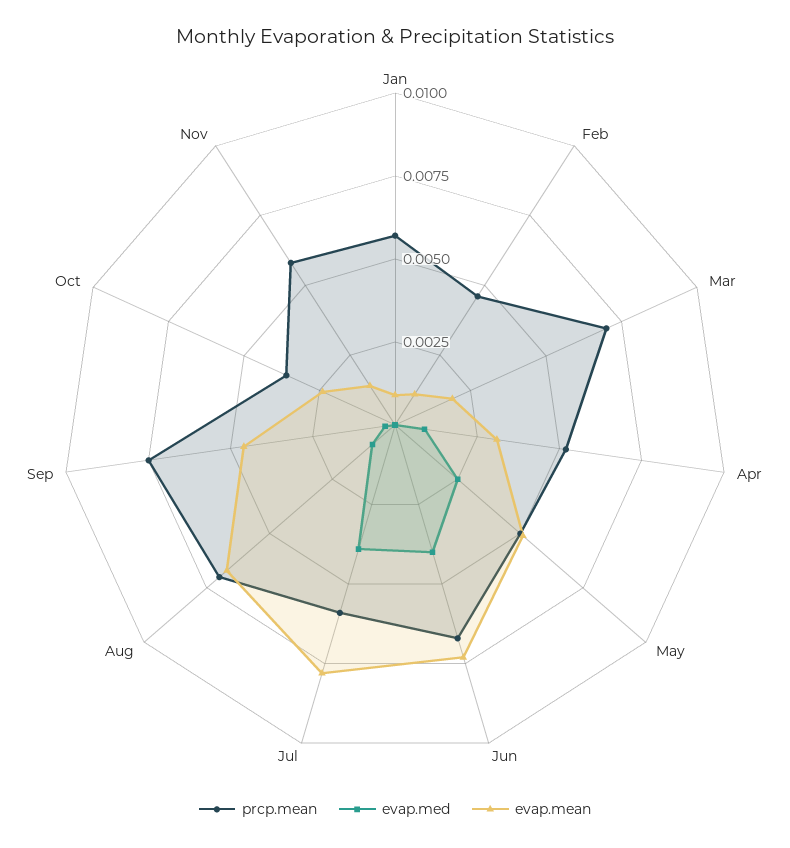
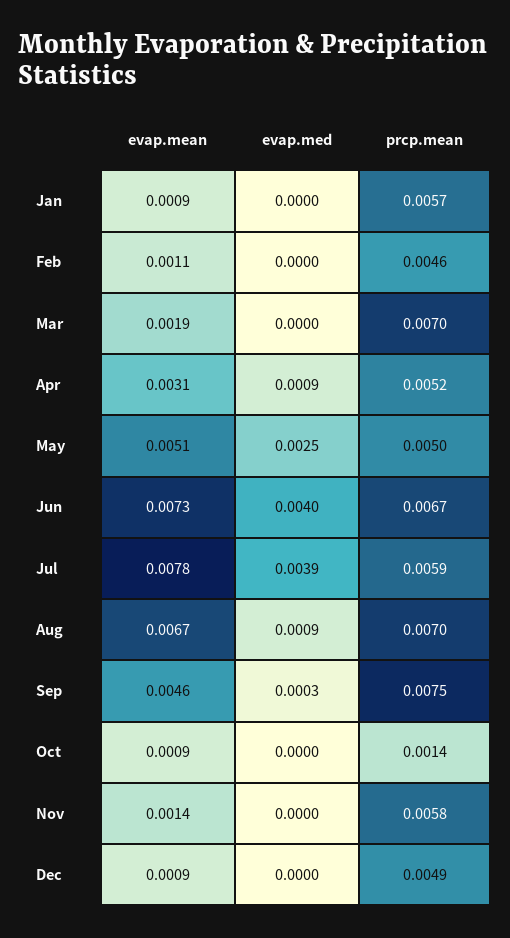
prcp.mean, Oct: 0.0035 -> 0.0014
evap.mean, Oct: 0.0025 -> 0.0009
evap.mean, Dec: none -> 0.0009
evap.med, Dec: none -> 0
prcp.mean, Dec: none -> 0.0049

